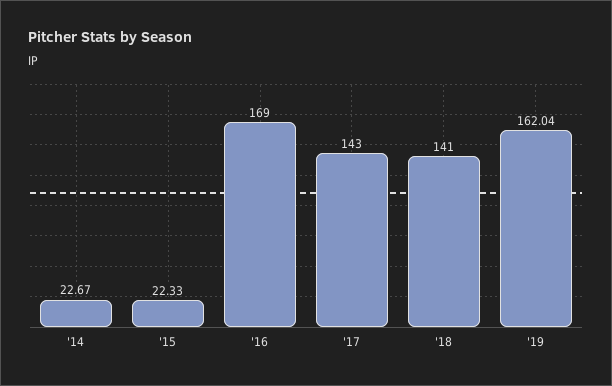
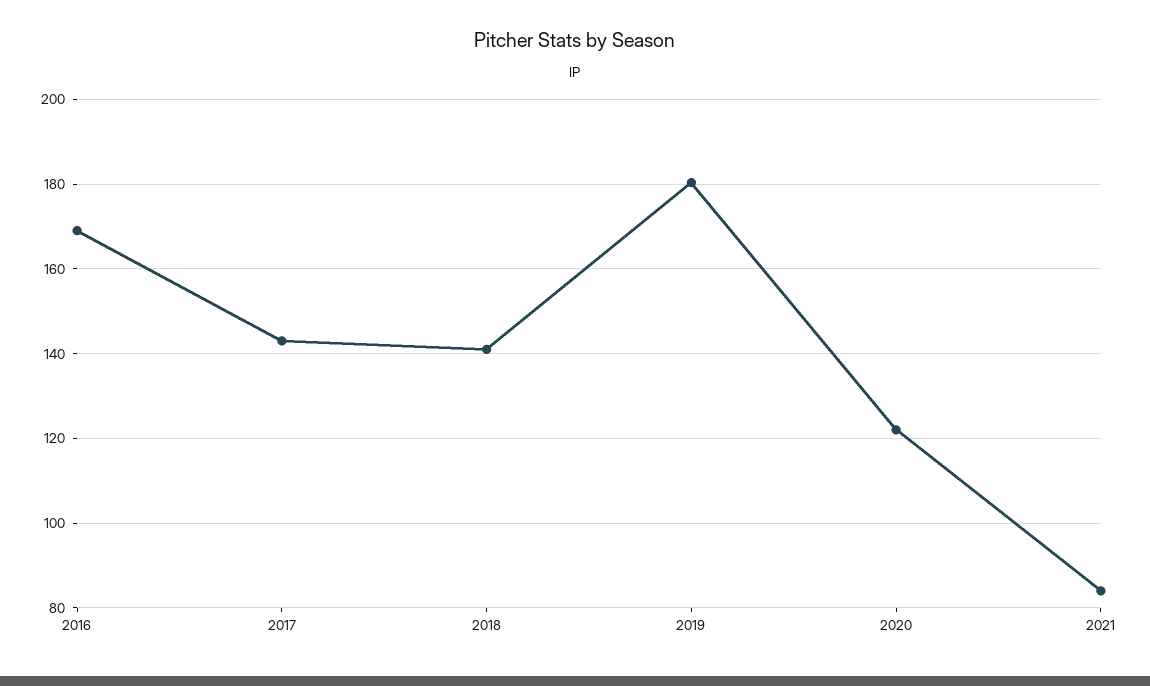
'14: 22.67 -> none
'15: 22.33 -> none
'19: 162.04 -> 180
2020: none -> 122
2021: none -> 84

